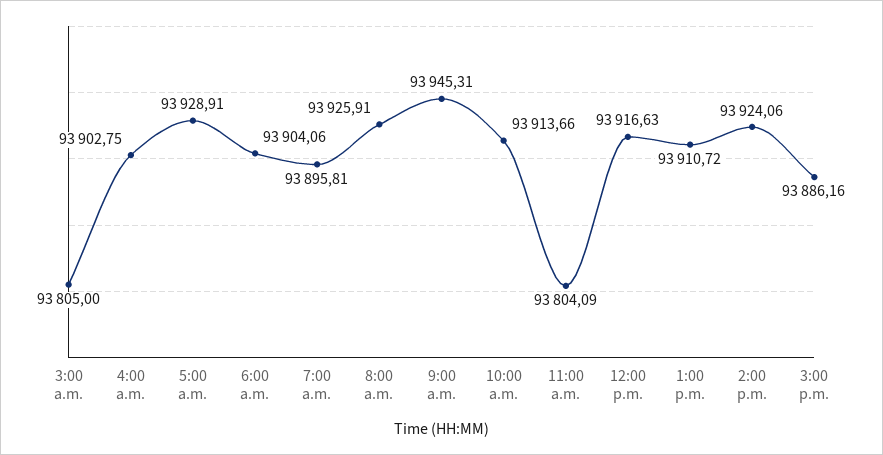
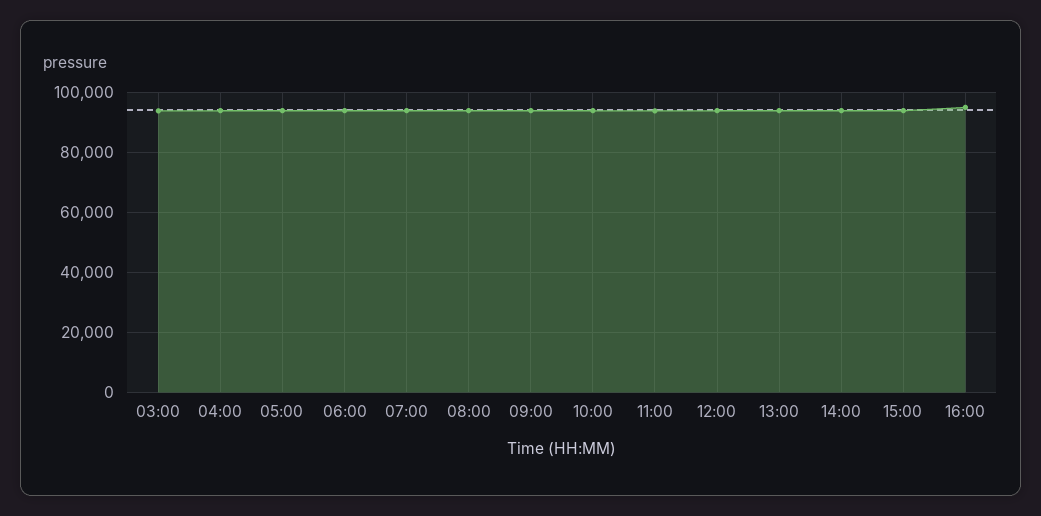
16:00: none -> 95000

